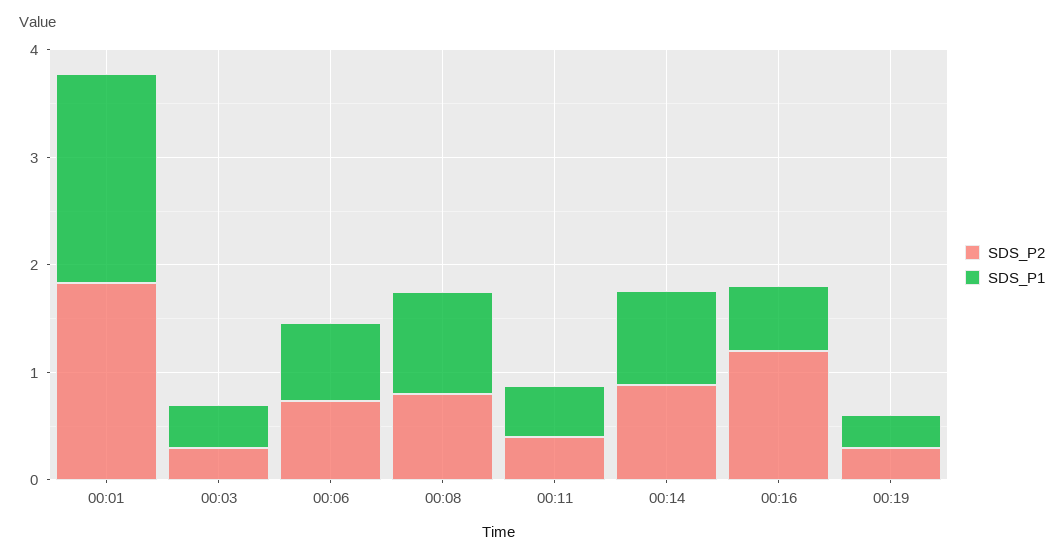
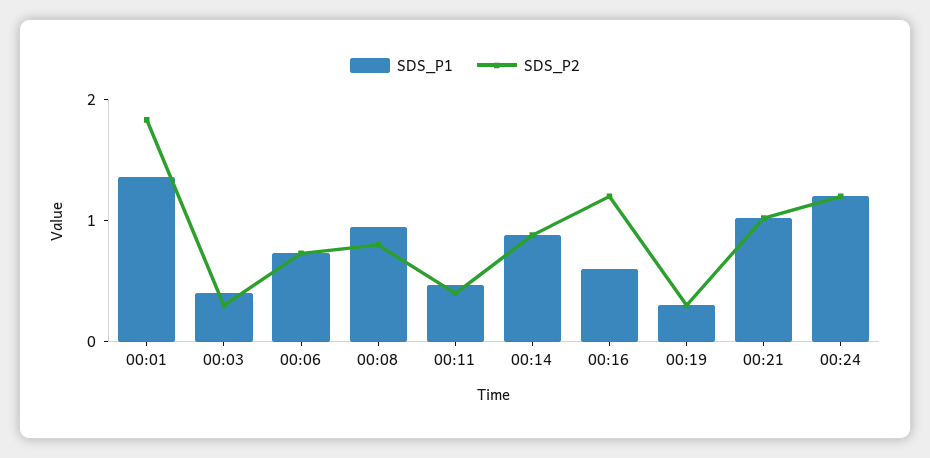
SDS_P1, 00:01: 2 -> 1.4
SDS_P1, 00:21: none -> 1
SDS_P2, 00:21: none -> 1
SDS_P1, 00:24: none -> 1.2
SDS_P2, 00:24: none -> 1.2

